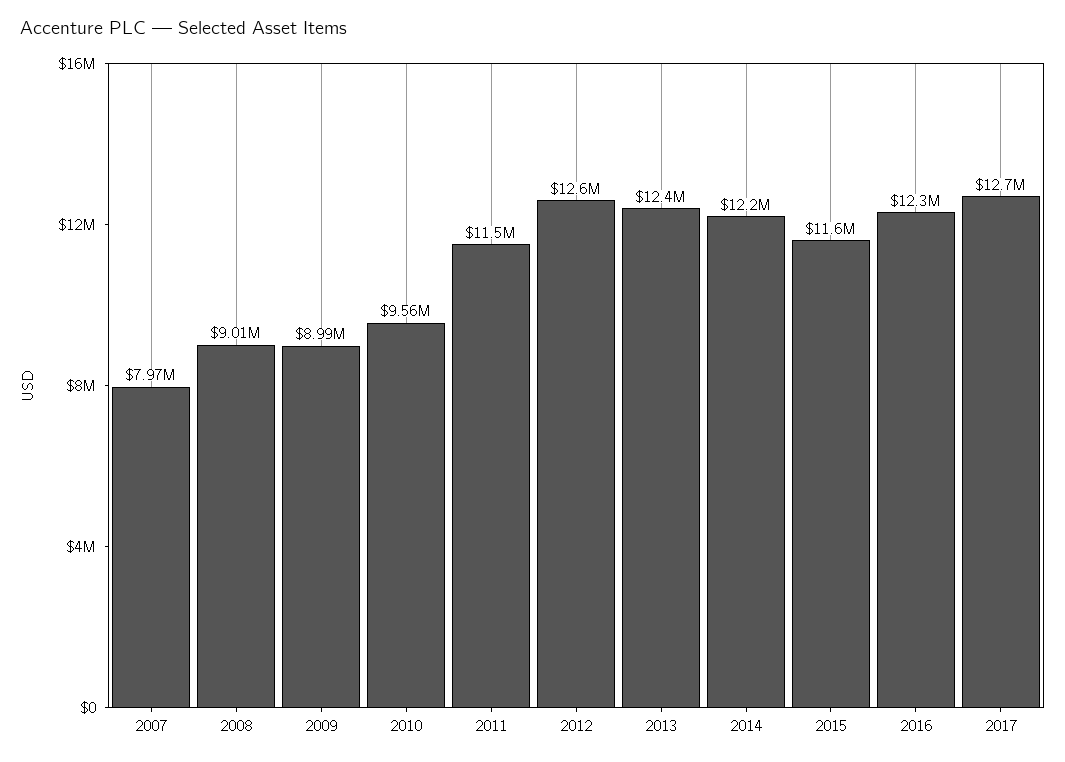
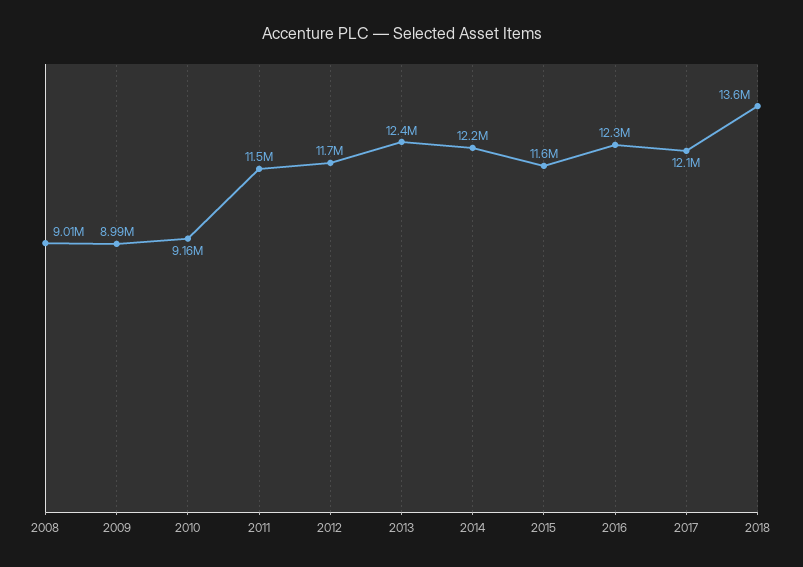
2007: 7970000 -> none
2010: 9560000 -> 9160000
2012: 12600000 -> 11700000
2017: 12700000 -> 12100000
2018: none -> 13600000

